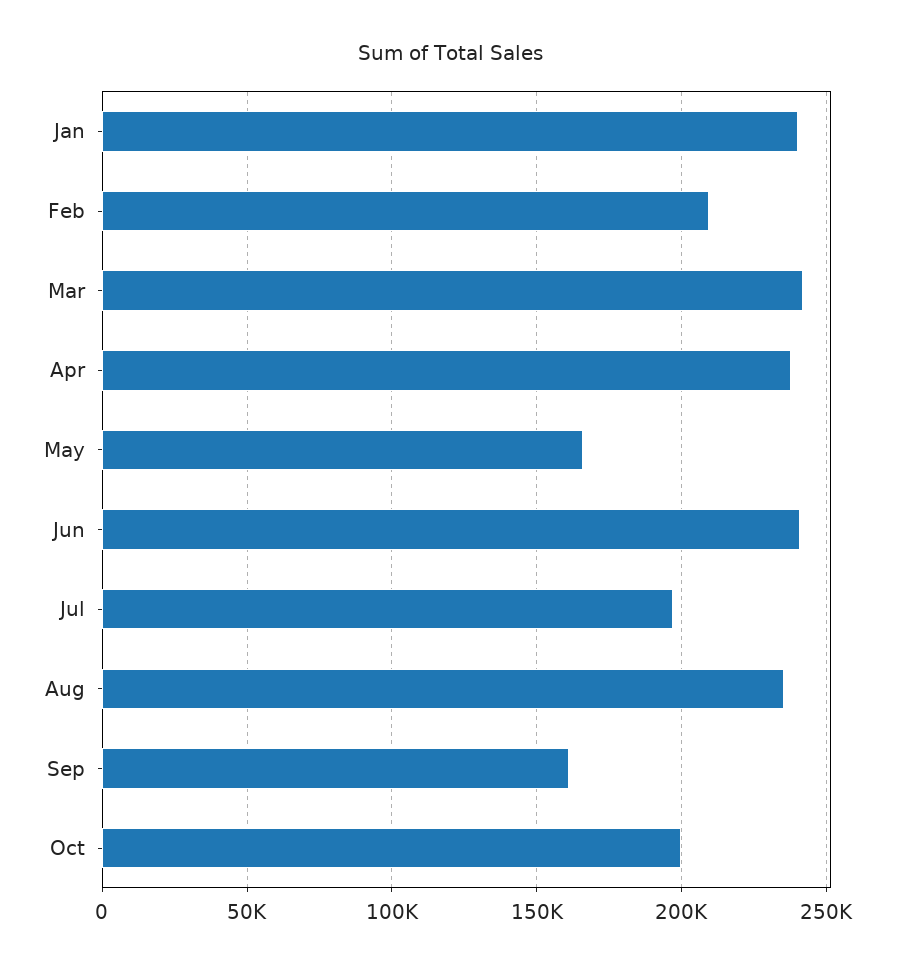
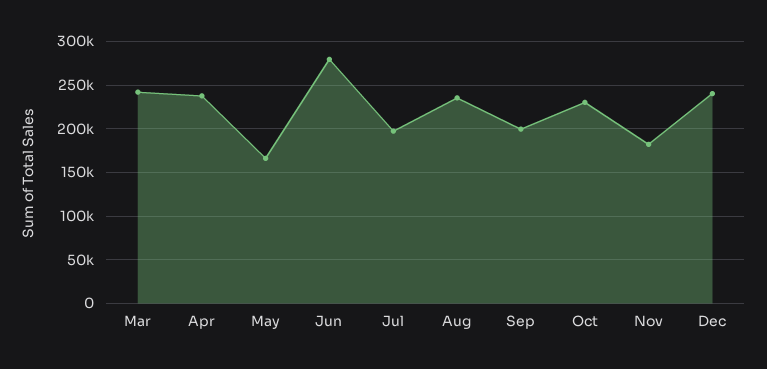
Jan: 240000 -> none
Feb: 210000 -> none
Jun: 240000 -> 280000
Sep: 160000 -> 200000
Oct: 200000 -> 230000
Nov: none -> 180000
Dec: none -> 240000

